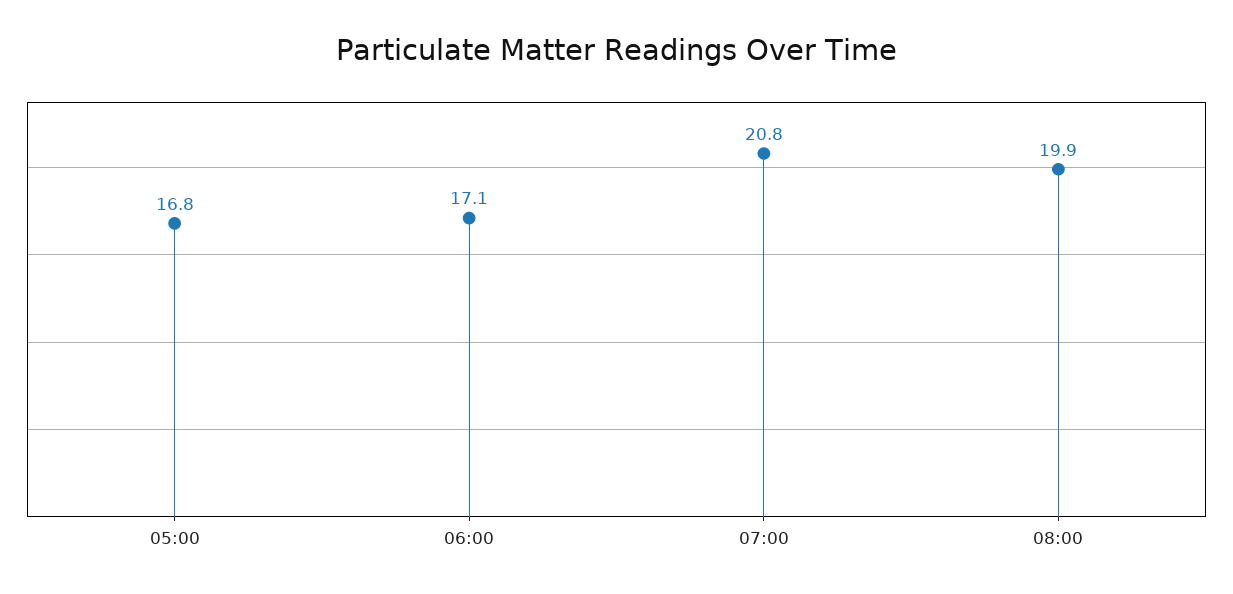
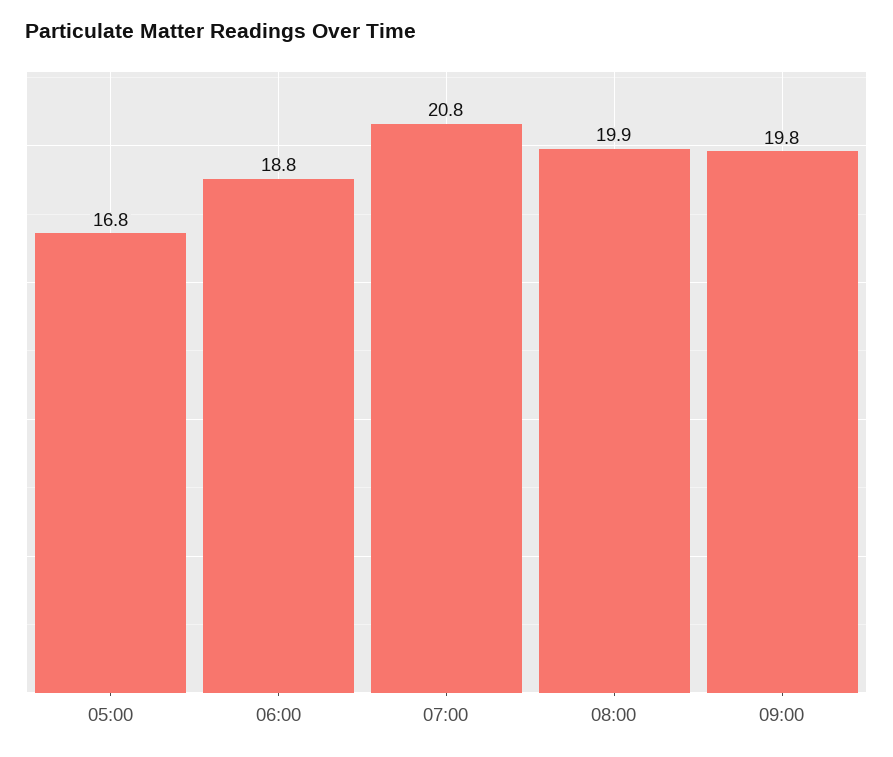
06:00: 17.1 -> 18.8
09:00: none -> 19.8

